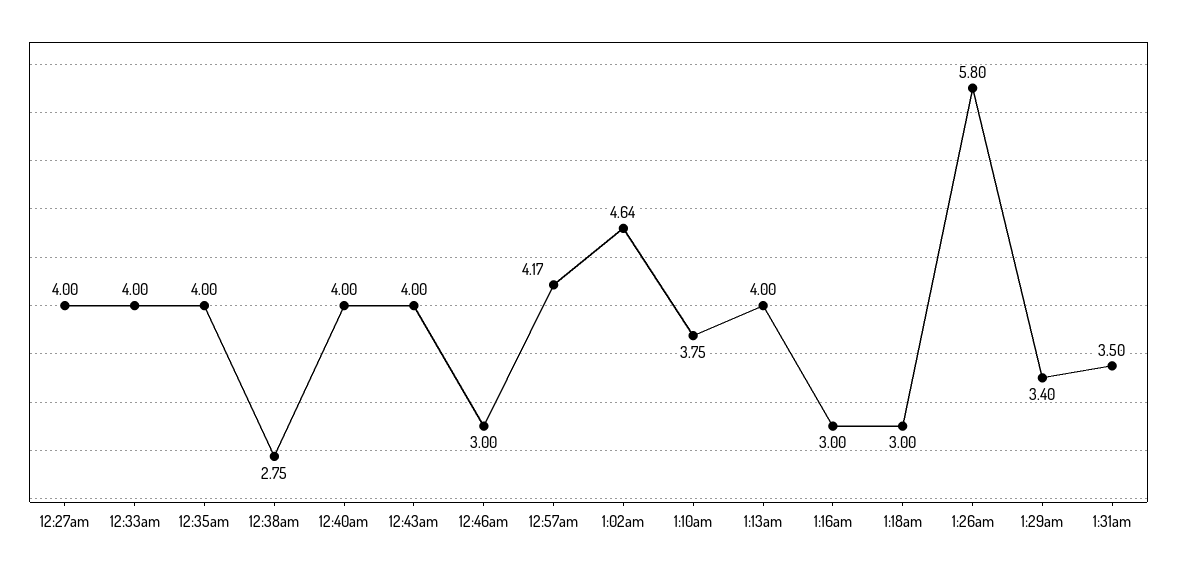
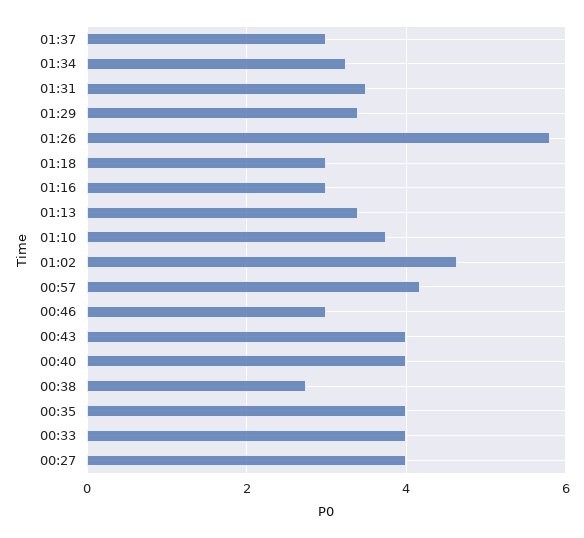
1:13am: 4 -> 3.4
01:37: none -> 3
01:34: none -> 3.2

